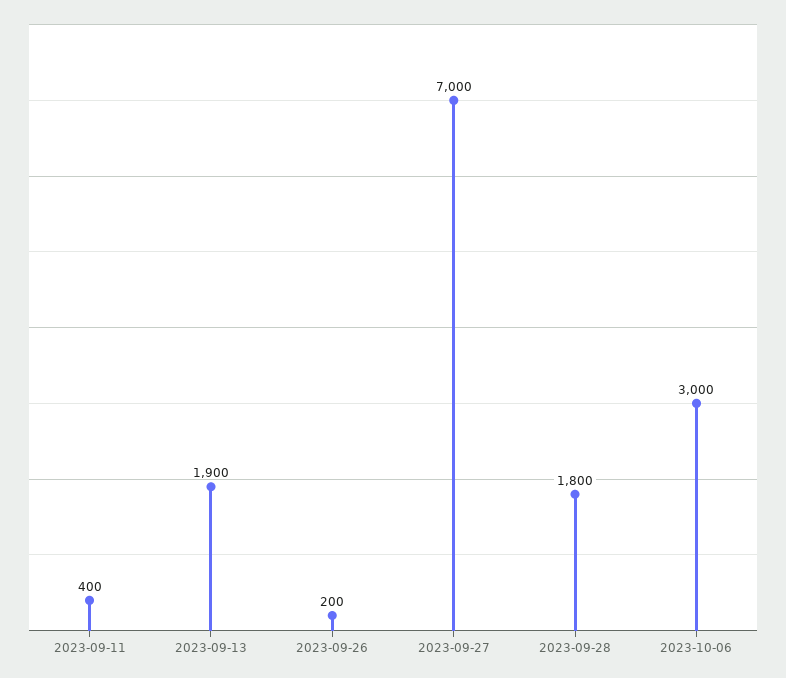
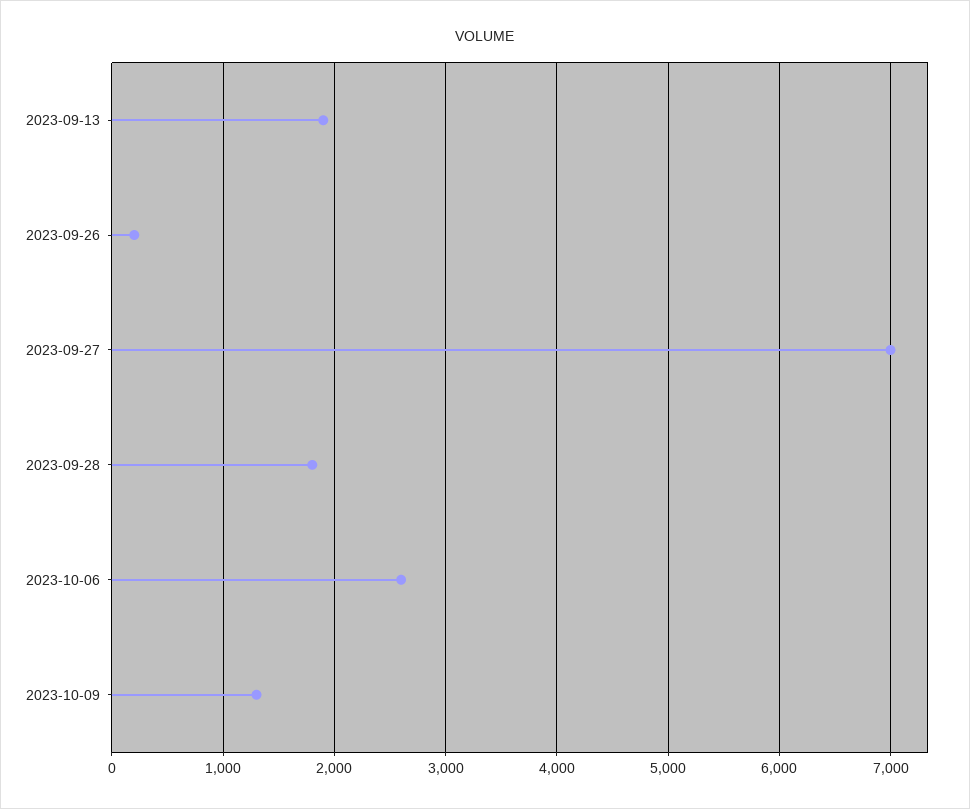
2023-09-11: 400 -> none
2023-10-06: 3000 -> 2600
2023-10-09: none -> 1300

